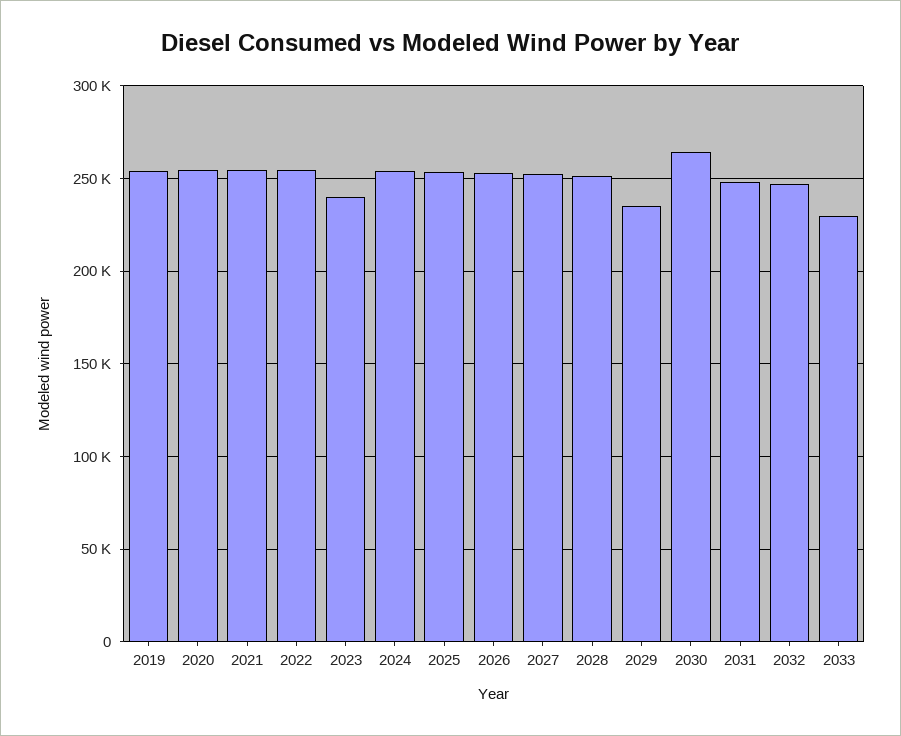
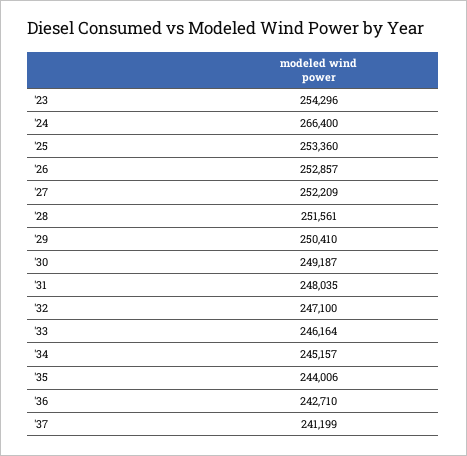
2019: 255000 -> none
2020: 255000 -> none
2021: 255000 -> none
2022: 255000 -> none
2023: 240000 -> 254296
2024: 255000 -> 266400
2029: 235000 -> 250410
2030: 265000 -> 249187
2033: 230000 -> 246164
'34: none -> 245157
'35: none -> 244006
'36: none -> 242710
'37: none -> 241199

